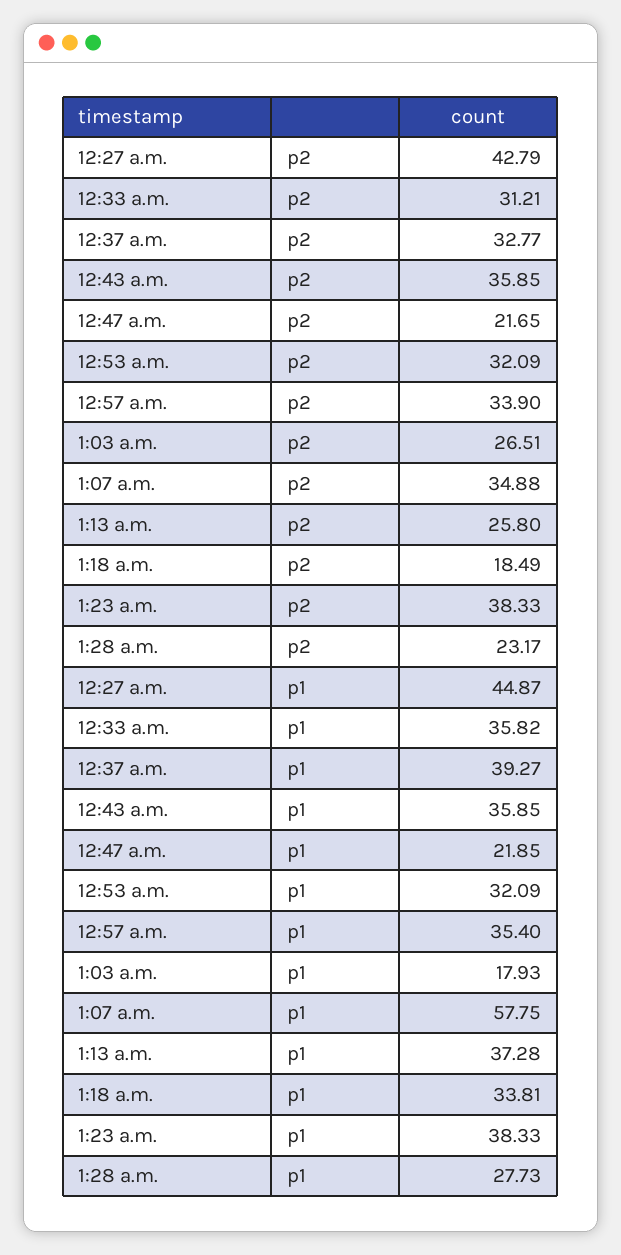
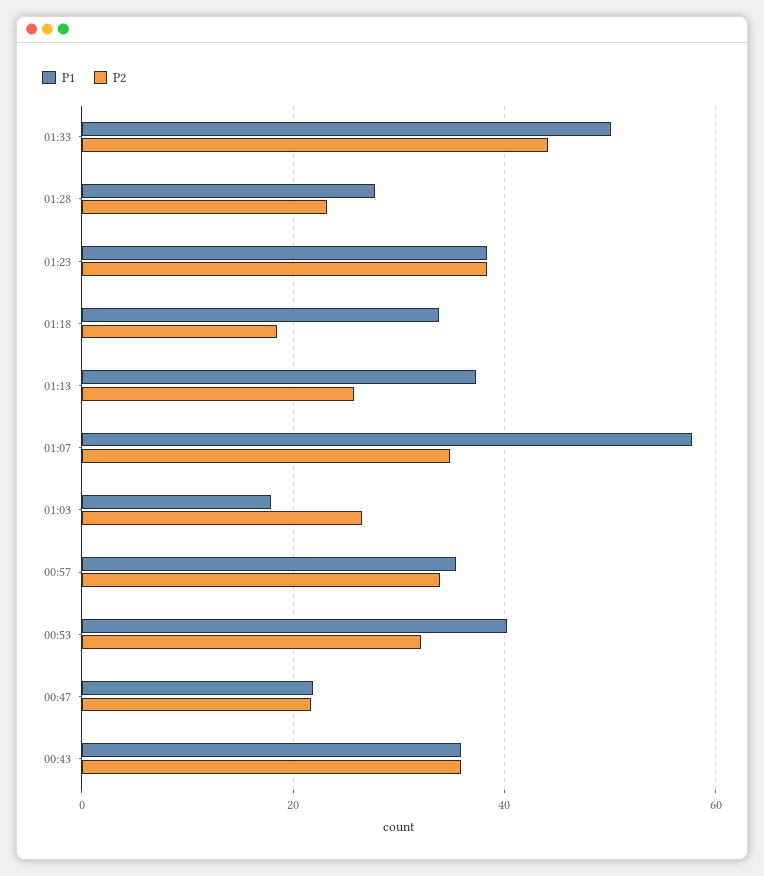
p2, 12:27 a.m.: 42.79 -> none
p2, 12:33 a.m.: 31.21 -> none
p2, 12:37 a.m.: 32.77 -> none
p1, 12:27 a.m.: 44.87 -> none
p1, 12:33 a.m.: 35.82 -> none
p1, 12:37 a.m.: 39.27 -> none
p1, 12:53 a.m.: 32.09 -> 40
p1, 01:33: none -> 50
p2, 01:33: none -> 44

